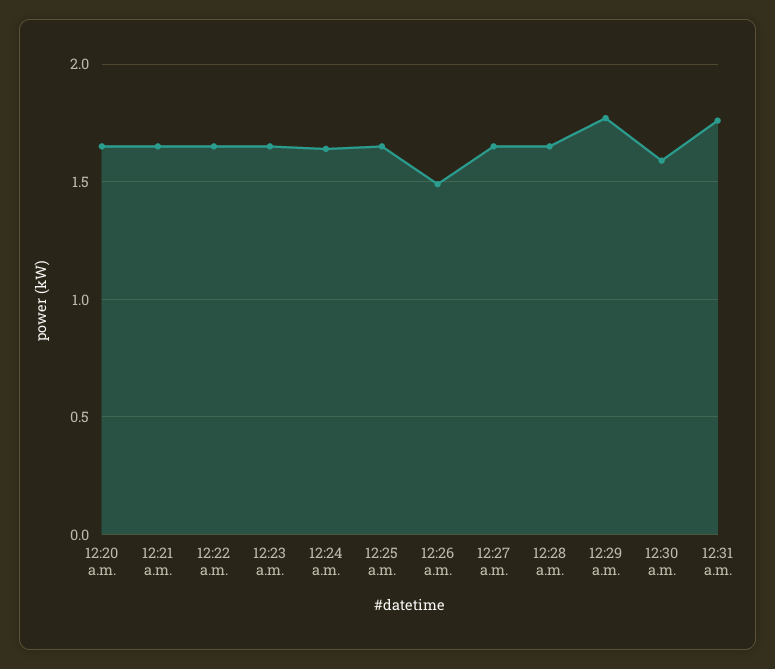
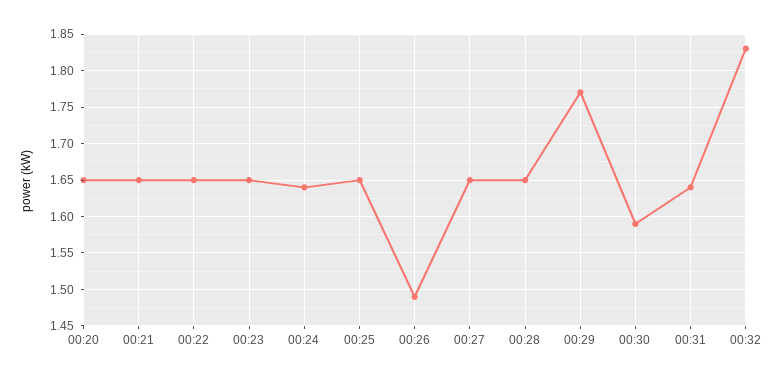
12:31 a.m.: 1.75 -> 1.64
00:32: none -> 1.83

